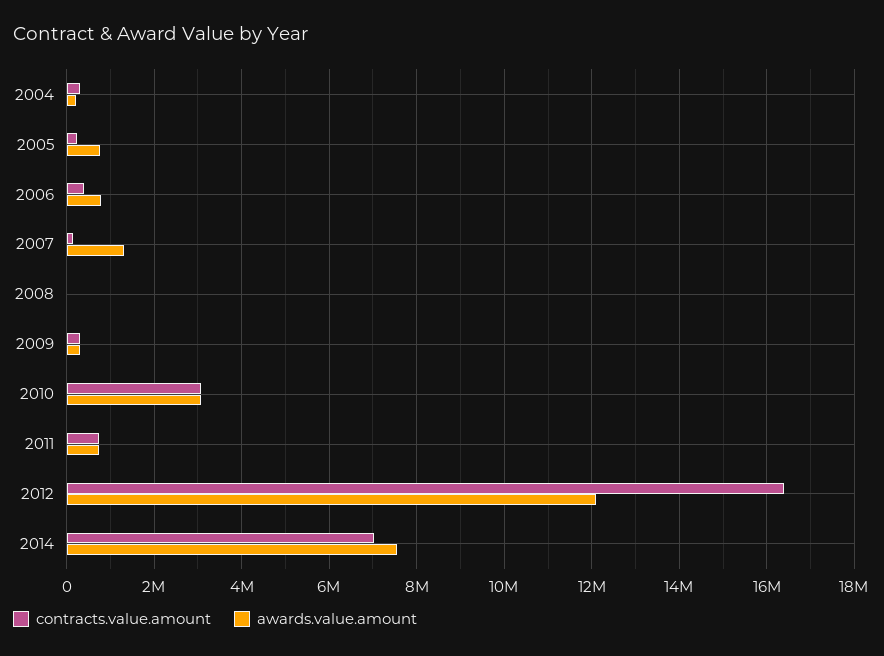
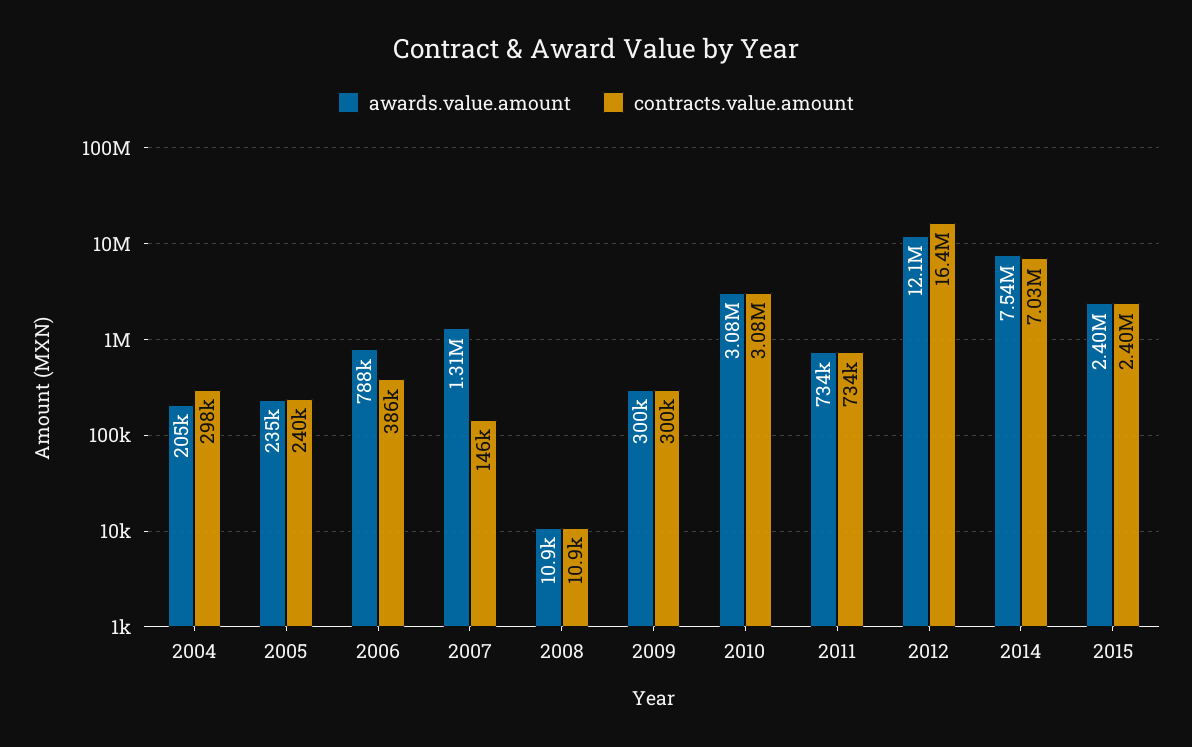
awards.value.amount, 2005: 800000 -> 235000
awards.value.amount, 2015: none -> 2400000
contracts.value.amount, 2015: none -> 2400000

